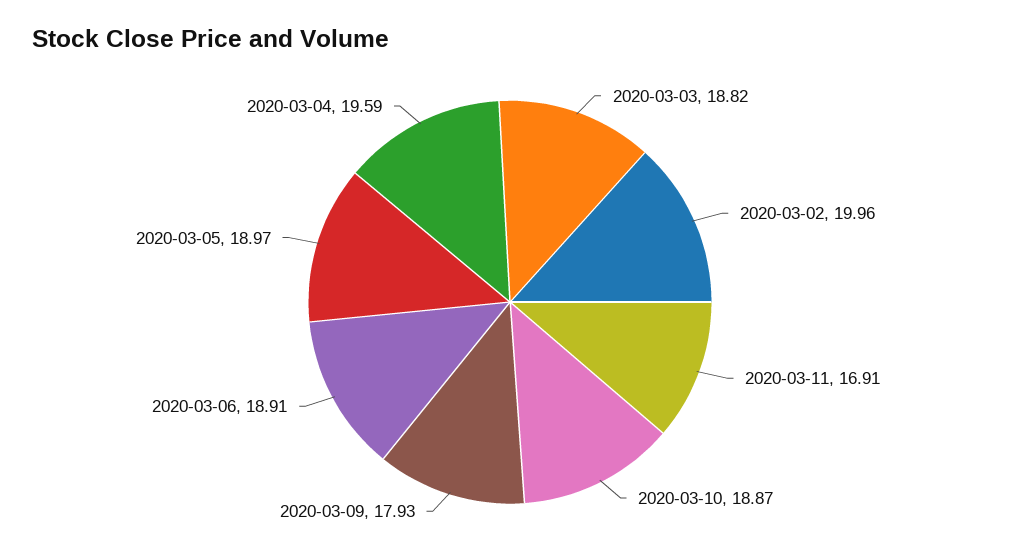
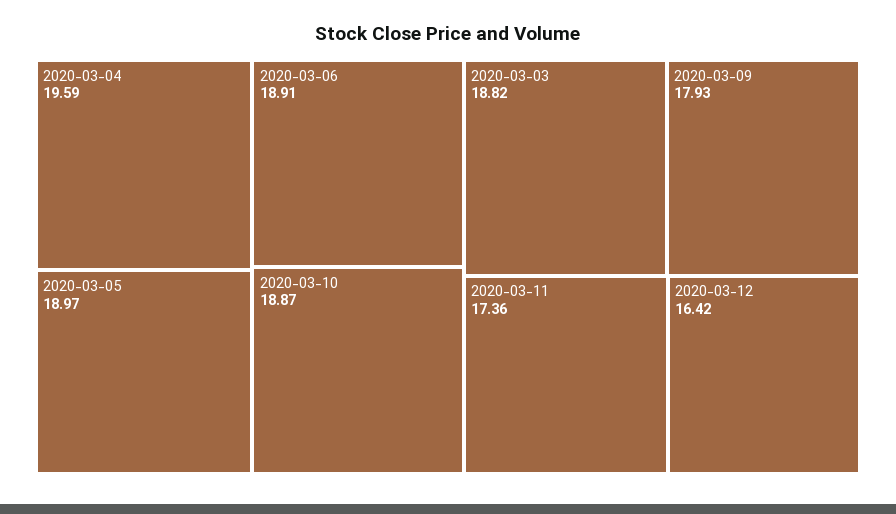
2020-03-02: 19.96 -> none
2020-03-11: 16.91 -> 17.36
2020-03-12: none -> 16.42

